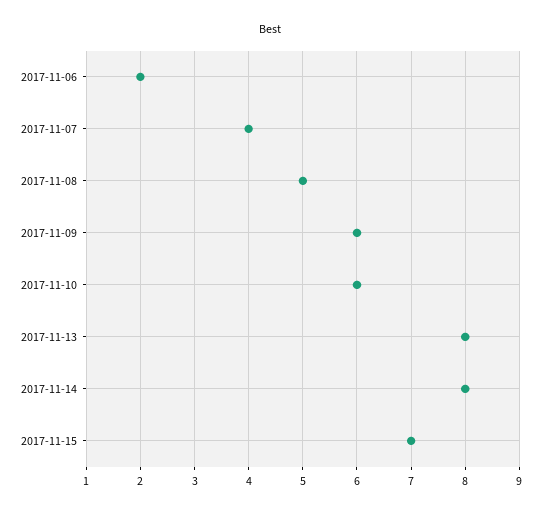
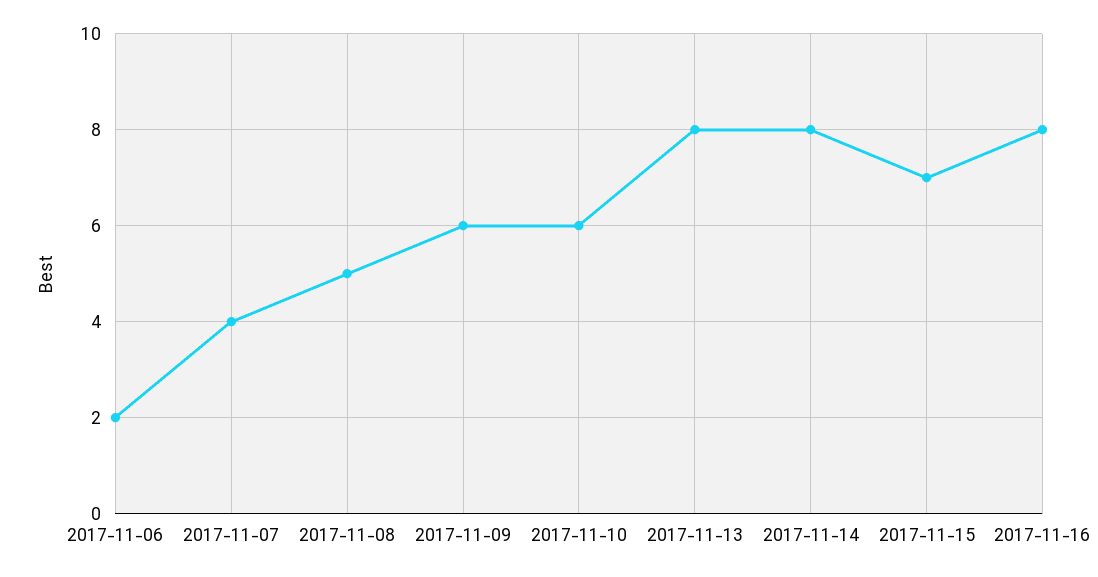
2017-11-16: none -> 8

